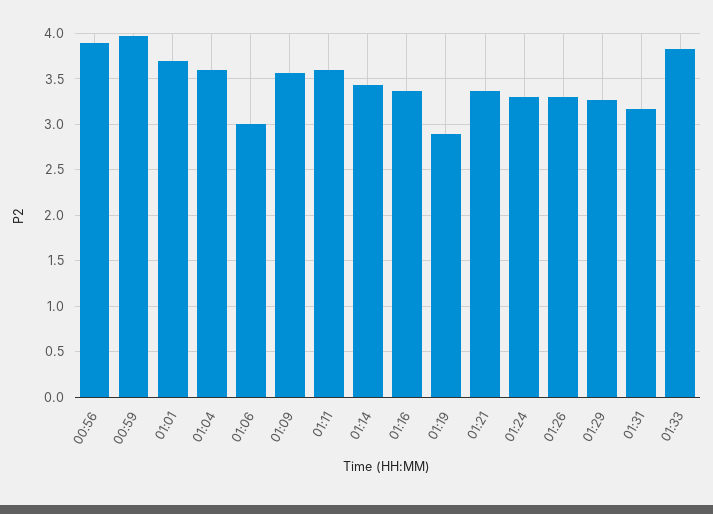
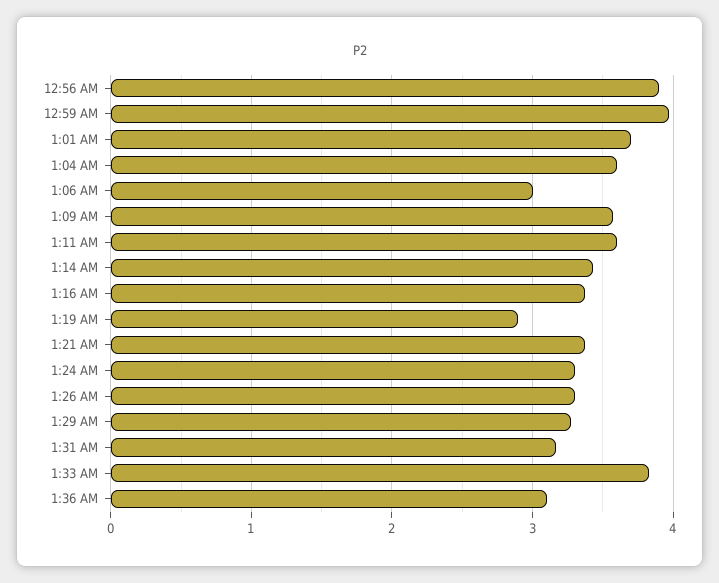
1:36 AM: none -> 3.1

